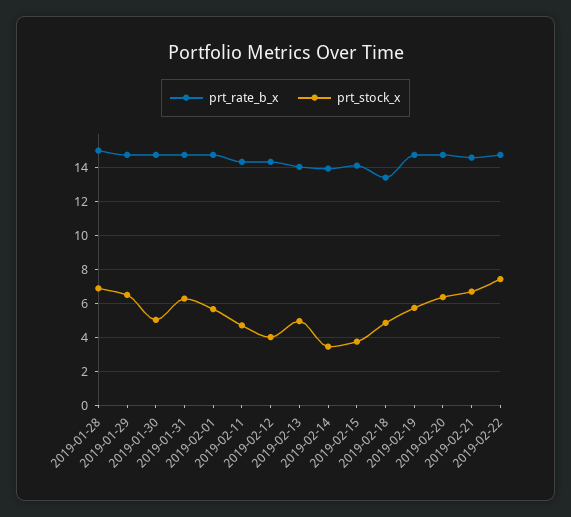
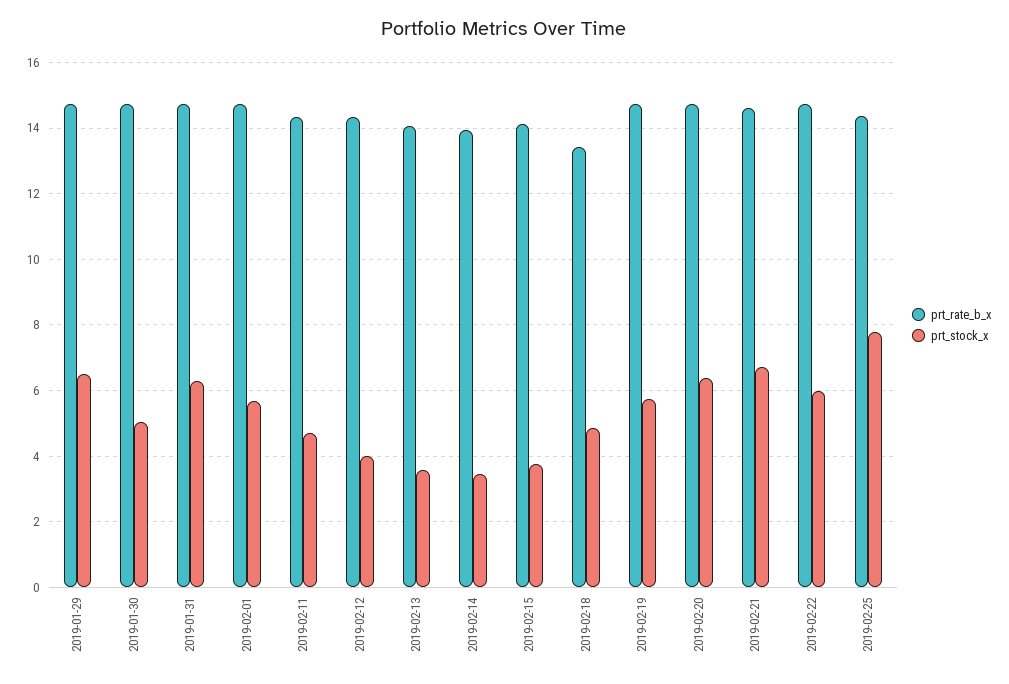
prt_rate_b_x, 2019-01-28: 15 -> none
prt_stock_x, 2019-01-28: 7 -> none
prt_stock_x, 2019-02-13: 5 -> 3.6
prt_stock_x, 2019-02-22: 7.5 -> 6
prt_rate_b_x, 2019-02-25: none -> 14.4
prt_stock_x, 2019-02-25: none -> 7.8

